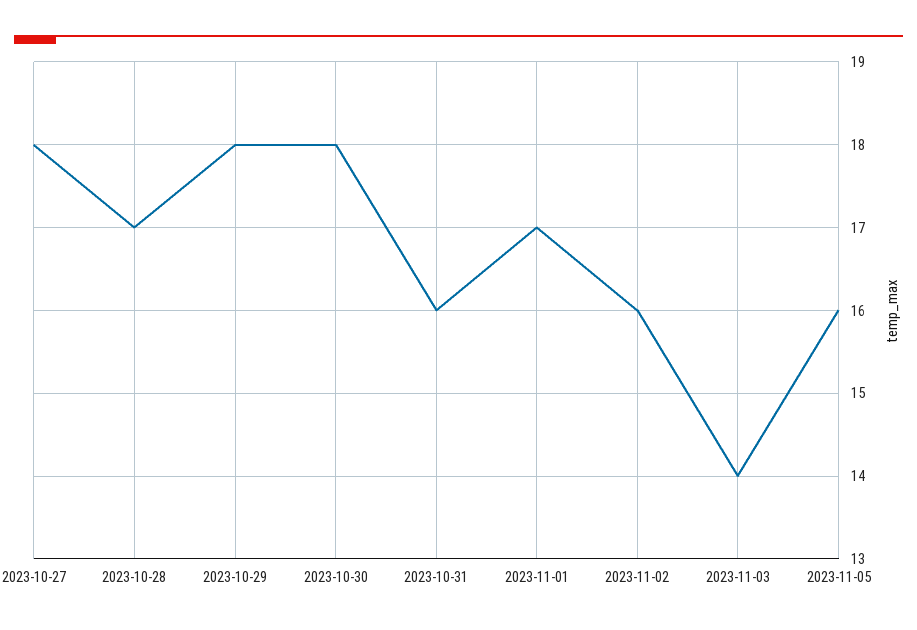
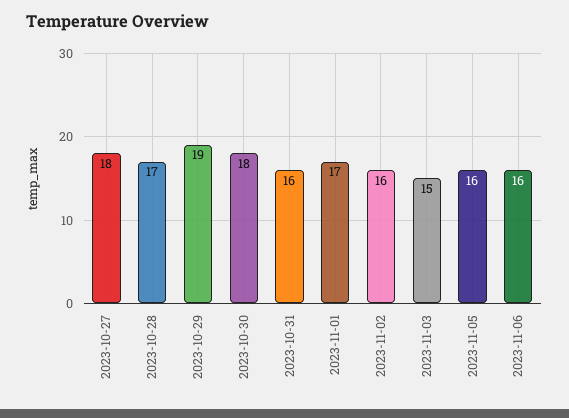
2023-10-29: 18 -> 19
2023-11-03: 14 -> 15
2023-11-06: none -> 16

